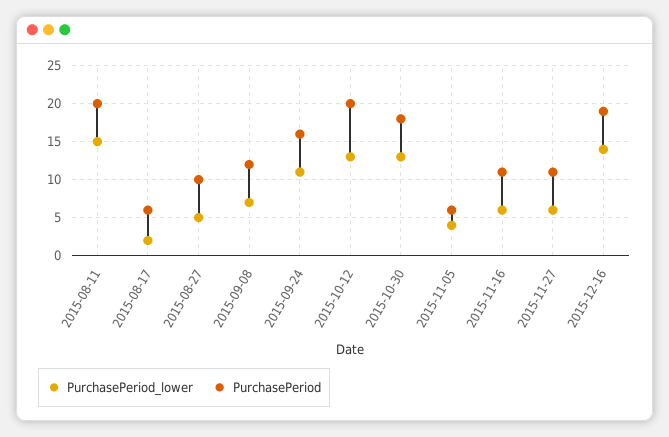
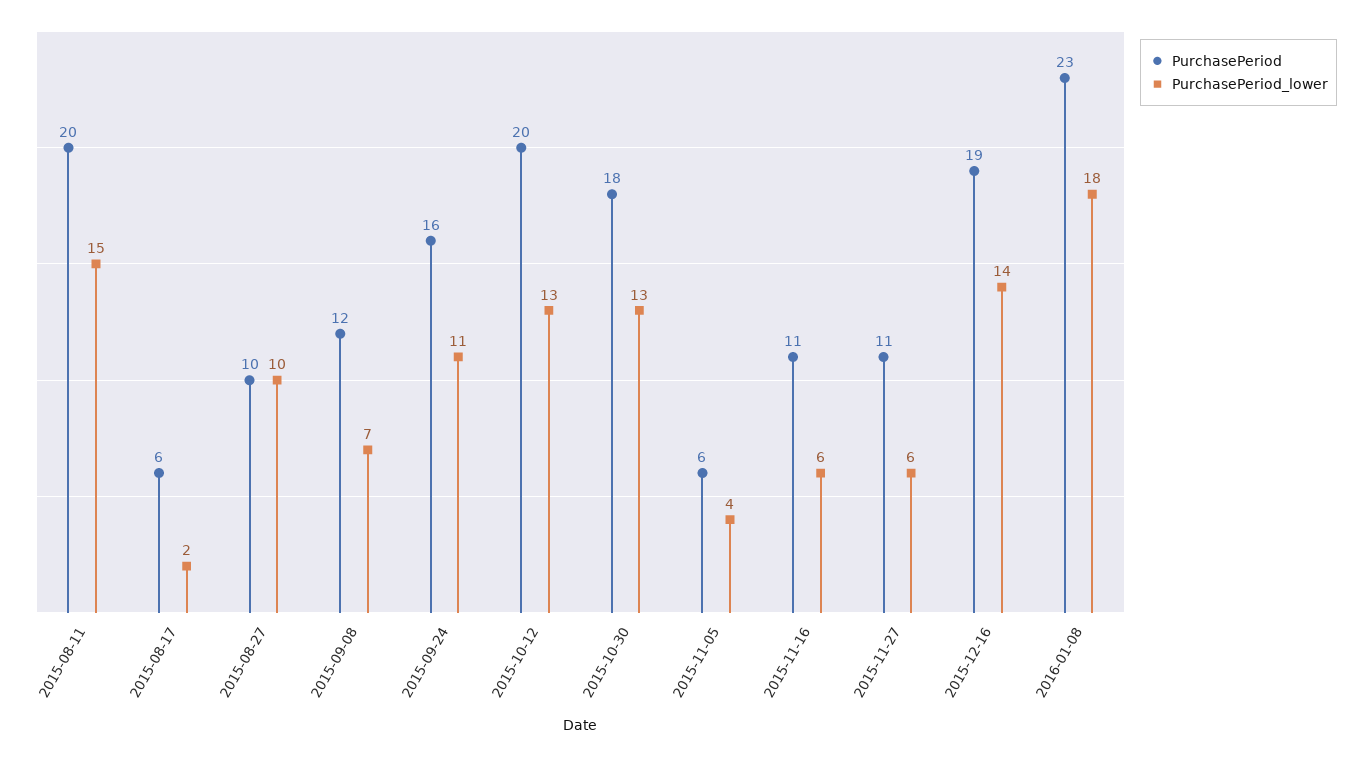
PurchasePeriod_lower, 2015-08-27: 5 -> 10
PurchasePeriod, 2016-01-08: none -> 23
PurchasePeriod_lower, 2016-01-08: none -> 18

